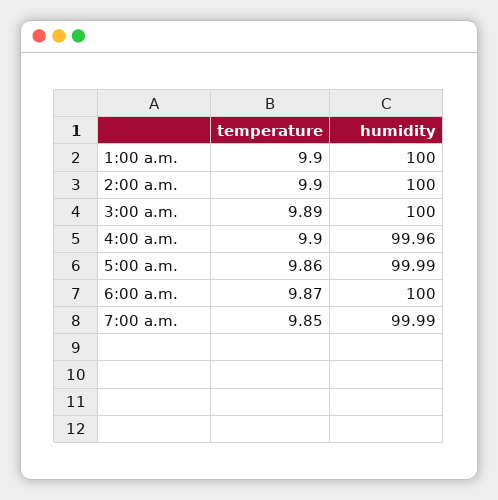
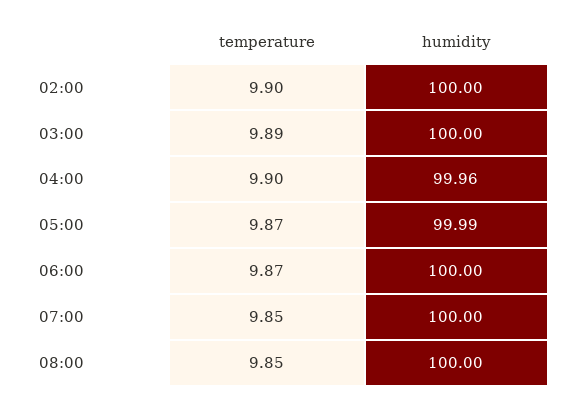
temperature, 1:00 a.m.: 9.9 -> none
humidity, 1:00 a.m.: 100 -> none
temperature, 5:00 a.m.: 9.86 -> 9.87
humidity, 7:00 a.m.: 99.99 -> 100
temperature, 08:00: none -> 9.85
humidity, 08:00: none -> 100

